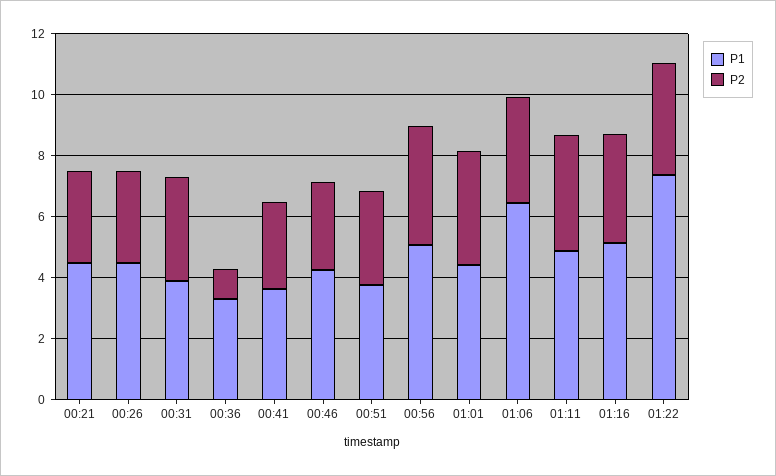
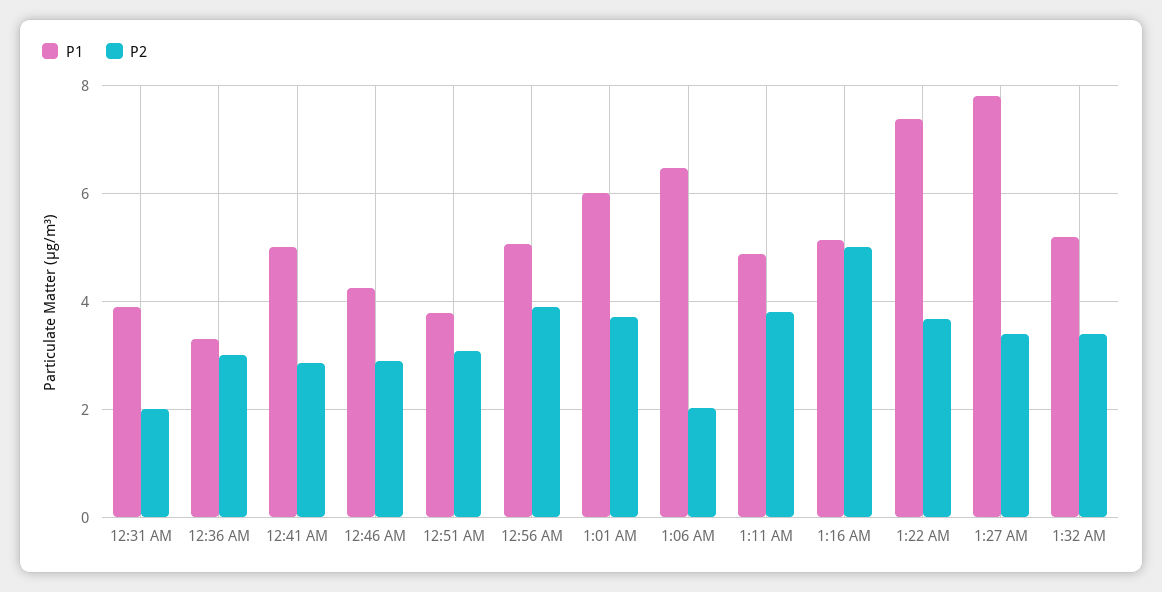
P1, 00:21: 4.5 -> none
P2, 00:21: 3 -> none
P1, 00:26: 4.5 -> none
P2, 00:26: 3 -> none
P2, 00:31: 3.5 -> 2
P2, 00:36: 1 -> 3
P1, 00:41: 3.5 -> 5
P1, 01:01: 4.5 -> 6
P2, 01:06: 3.5 -> 2
P2, 01:16: 3.5 -> 5
P1, 1:27 AM: none -> 7.8
P2, 1:27 AM: none -> 3.4
P1, 1:32 AM: none -> 5.2
P2, 1:32 AM: none -> 3.4

